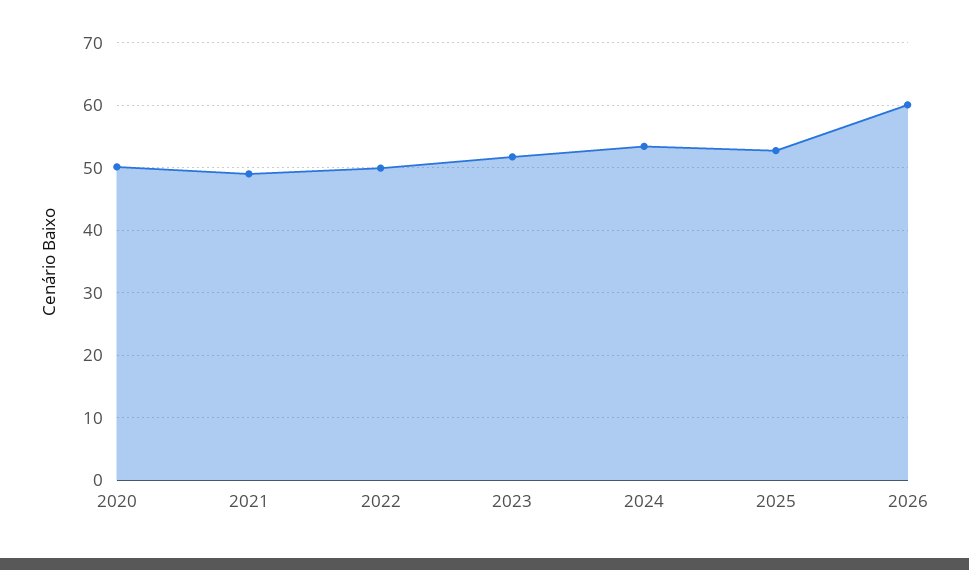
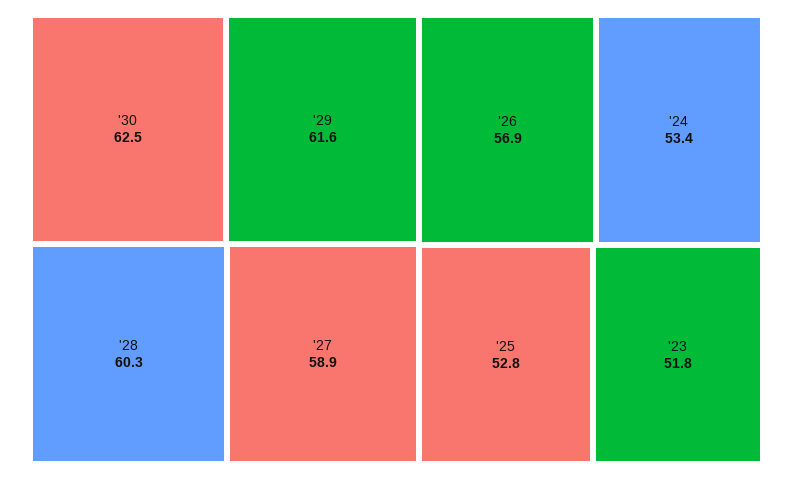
2020: 50 -> none
2021: 49 -> none
2022: 50 -> none
2026: 60 -> 56.9
'30: none -> 62.5
'29: none -> 61.6
'28: none -> 60.3
'27: none -> 58.9

